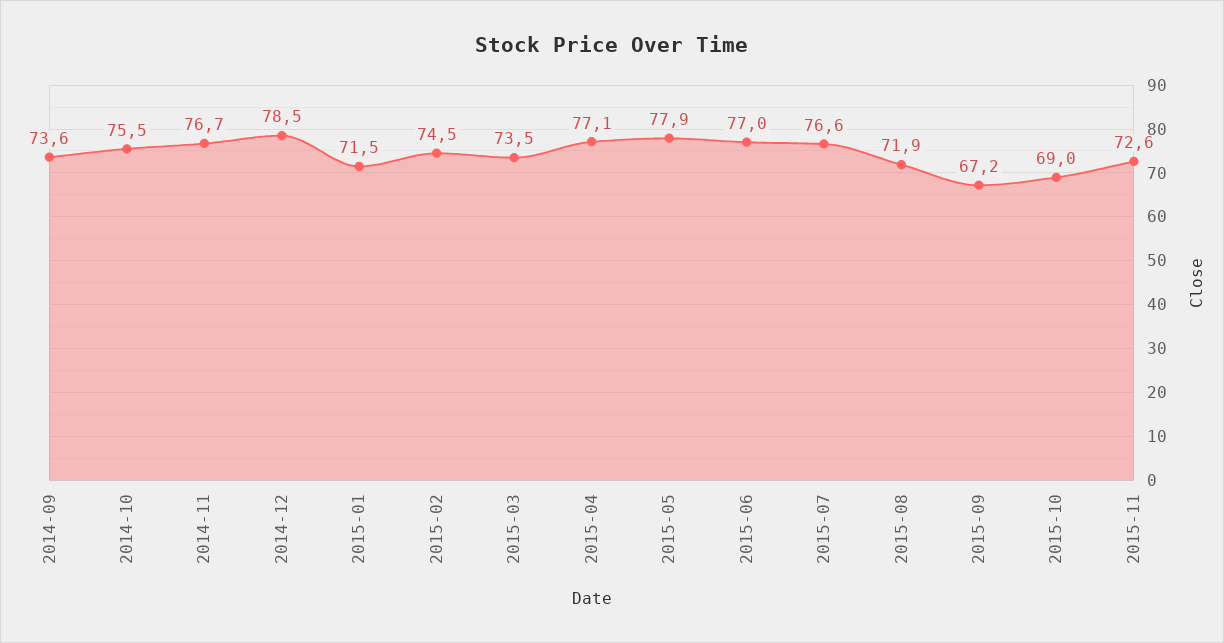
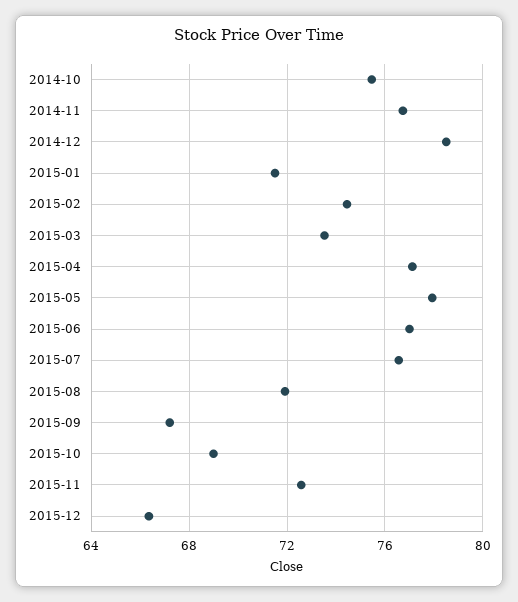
2014-09: 73.6 -> none
2015-12: none -> 66.5

